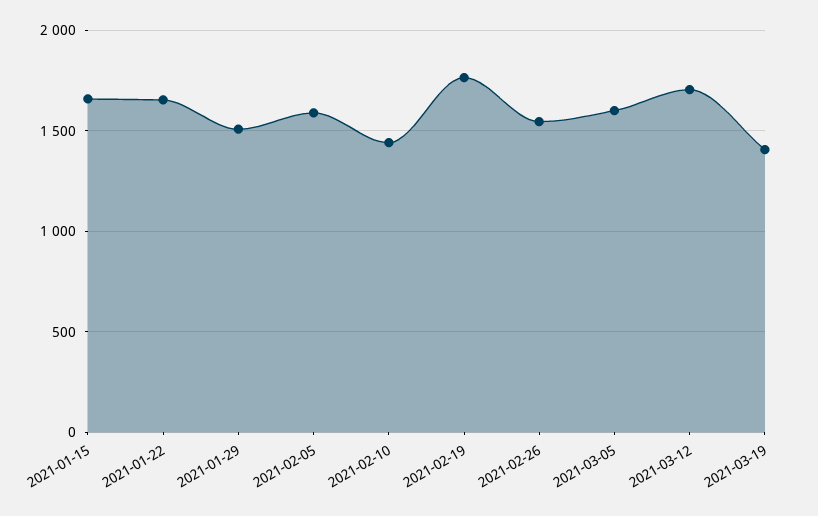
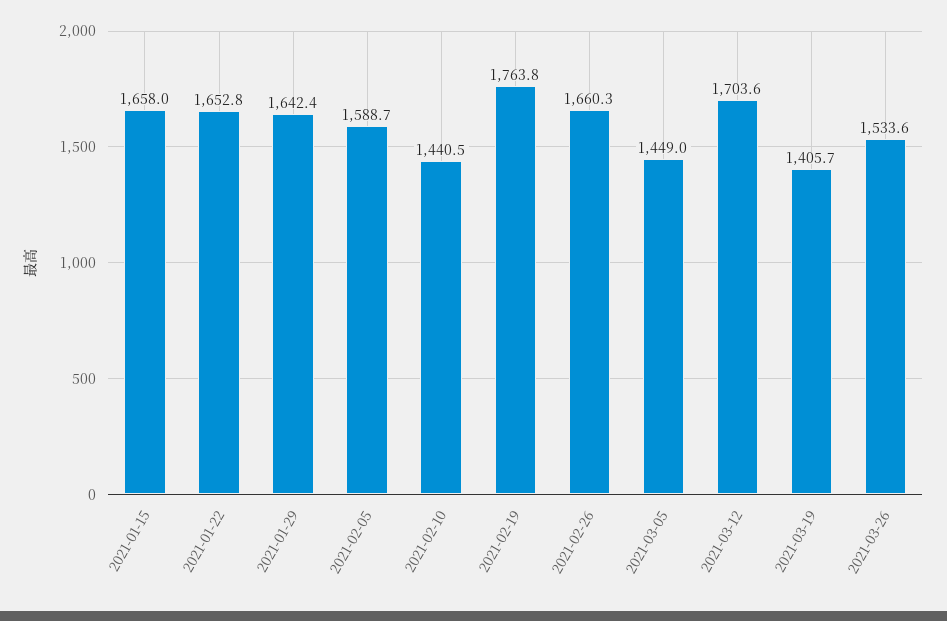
2021-01-29: 1500 -> 1642.4
2021-02-26: 1550 -> 1660.3
2021-03-05: 1600 -> 1449
2021-03-26: none -> 1533.6

